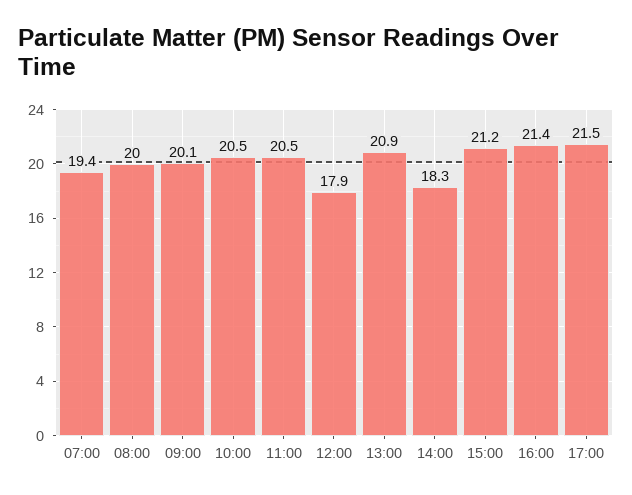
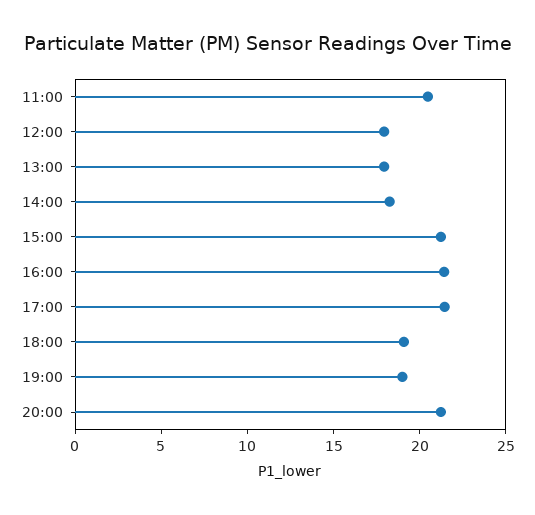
07:00: 19.4 -> none
08:00: 20 -> none
09:00: 20.1 -> none
10:00: 20.5 -> none
13:00: 20.9 -> 18
18:00: none -> 19
19:00: none -> 19
20:00: none -> 21

